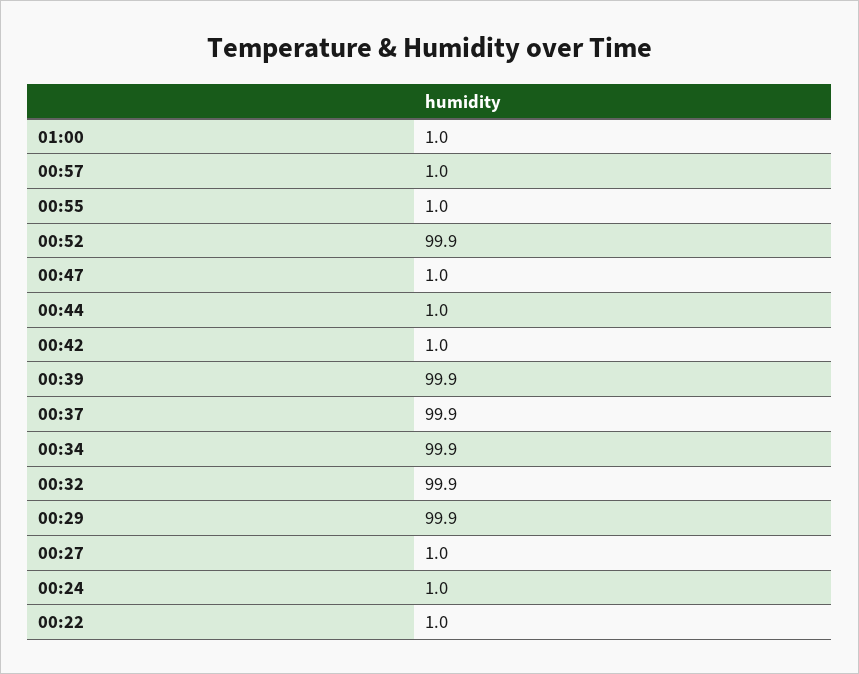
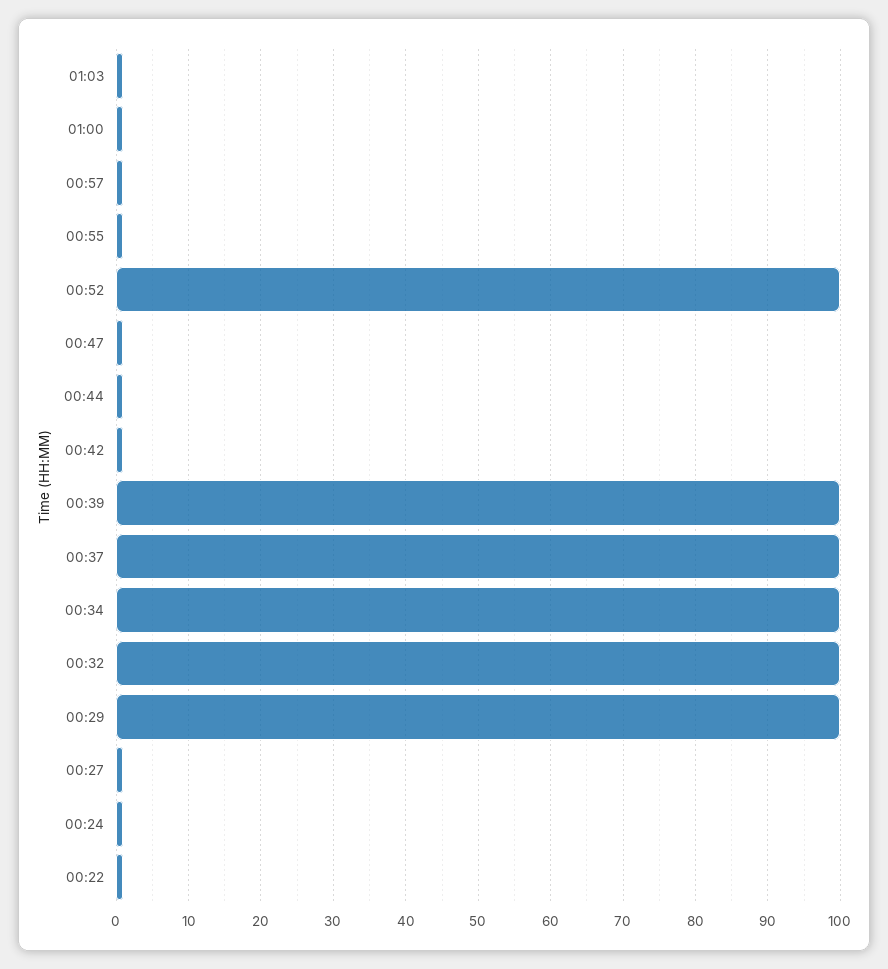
01:03: none -> 1

